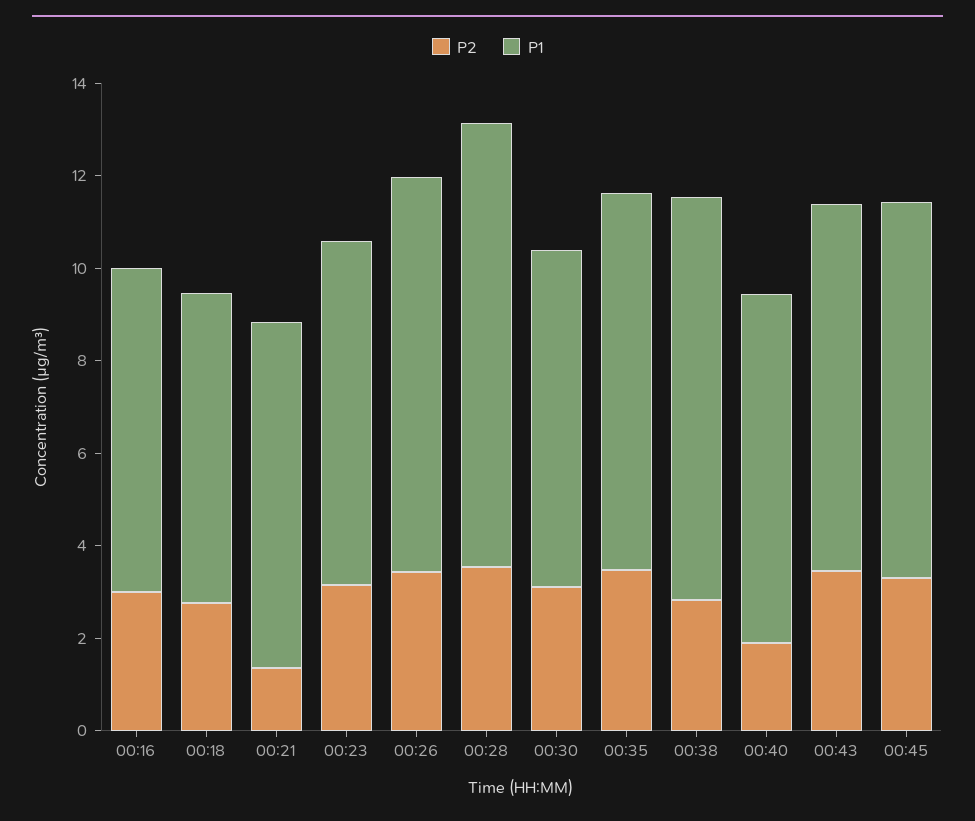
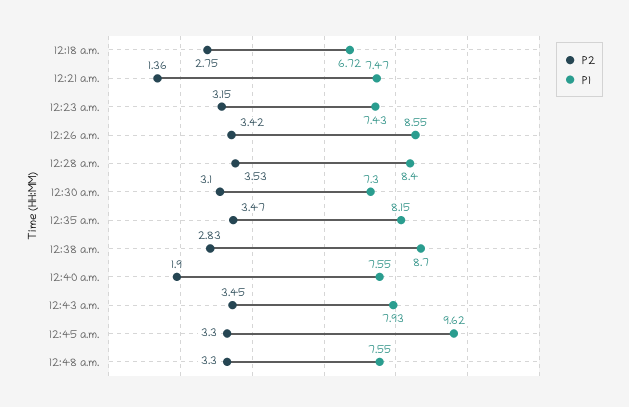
P2, 00:16: 3 -> none
P1, 00:16: 7 -> none
P1, 00:28: 9.5 -> 8.4
P1, 00:45: 8 -> 9.62
P2, 12:48 a.m.: none -> 3.3
P1, 12:48 a.m.: none -> 7.55

